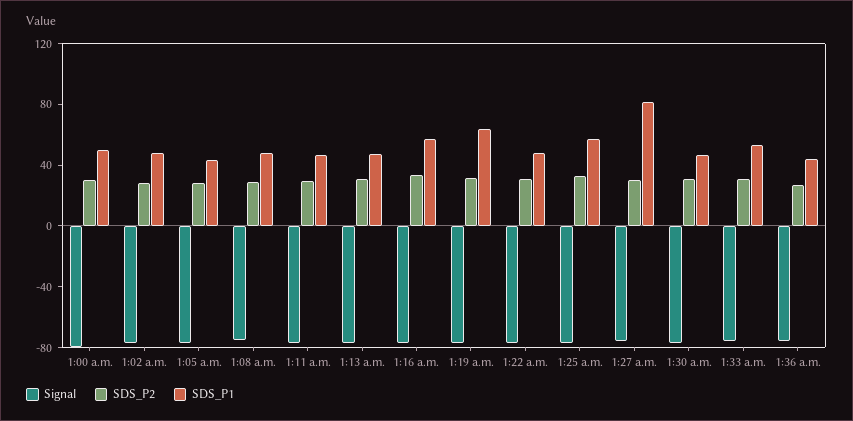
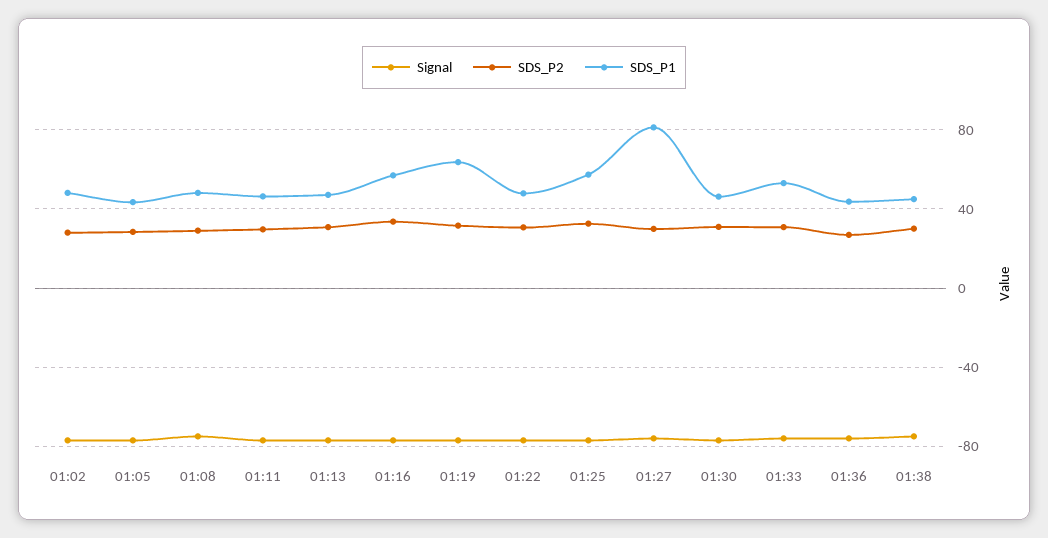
Signal, 1:00 a.m.: -80 -> none
SDS_P2, 1:00 a.m.: 30 -> none
SDS_P1, 1:00 a.m.: 50 -> none
Signal, 01:38: none -> -75
SDS_P2, 01:38: none -> 30
SDS_P1, 01:38: none -> 45

